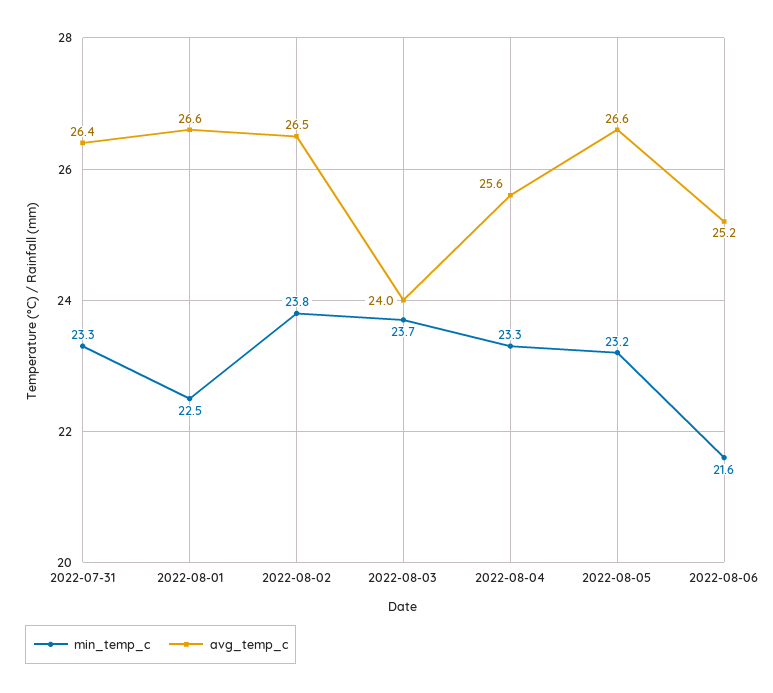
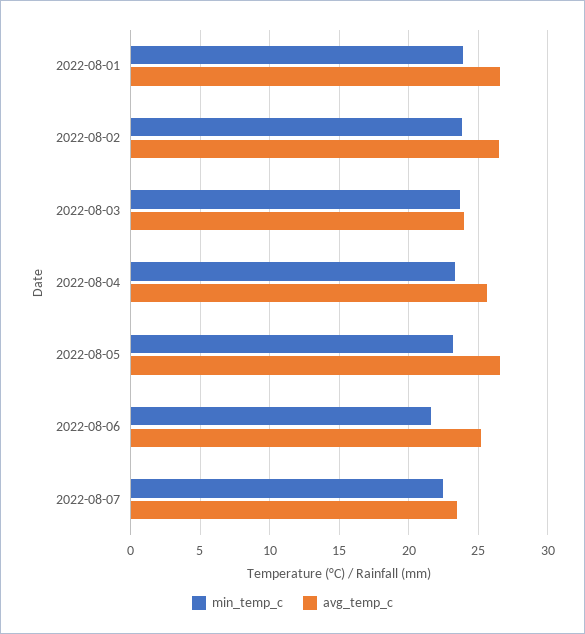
min_temp_c, 2022-07-31: 23.3 -> none
avg_temp_c, 2022-07-31: 26.4 -> none
min_temp_c, 2022-08-01: 22.5 -> 24
min_temp_c, 2022-08-07: none -> 22.5
avg_temp_c, 2022-08-07: none -> 23.5

